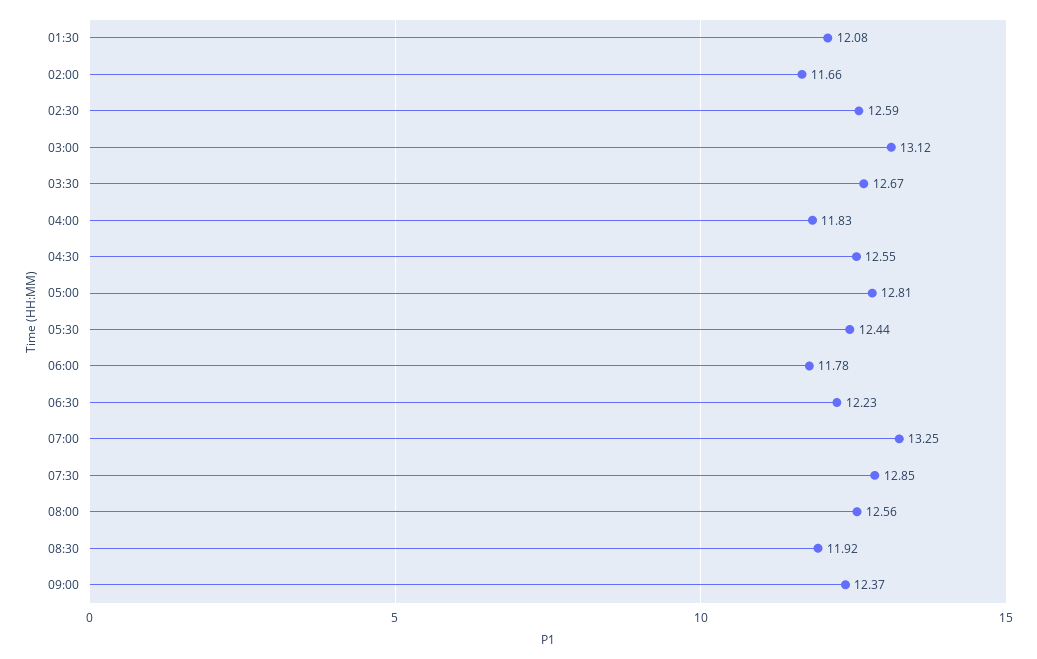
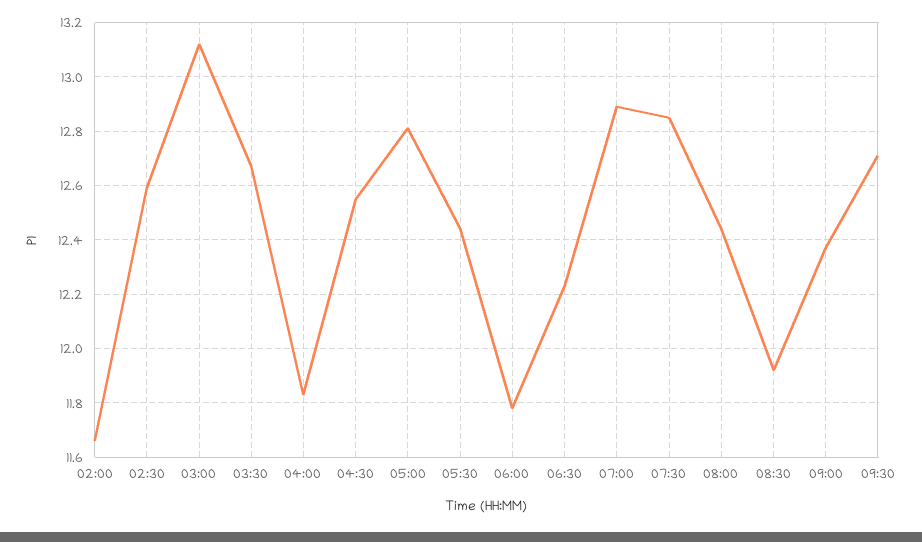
01:30: 12.08 -> none
07:00: 13.25 -> 12.9
08:00: 12.56 -> 12.45
09:30: none -> 12.7

